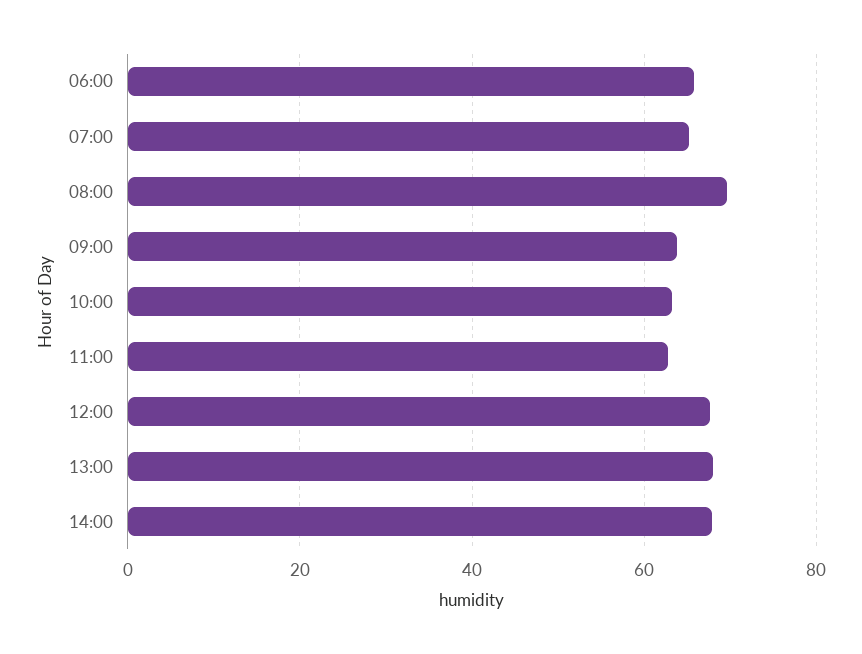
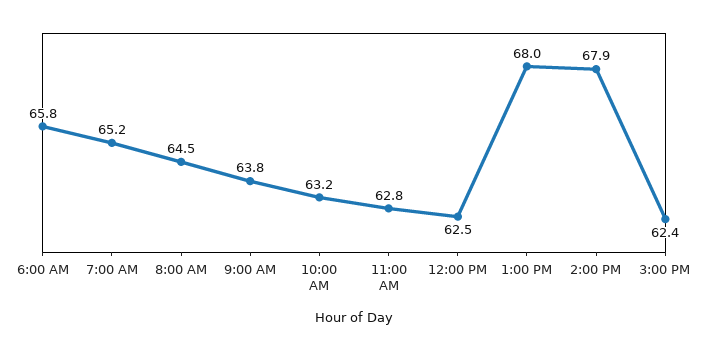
08:00: 70 -> 64.5
12:00: 68 -> 62.5
3:00 PM: none -> 62.4

